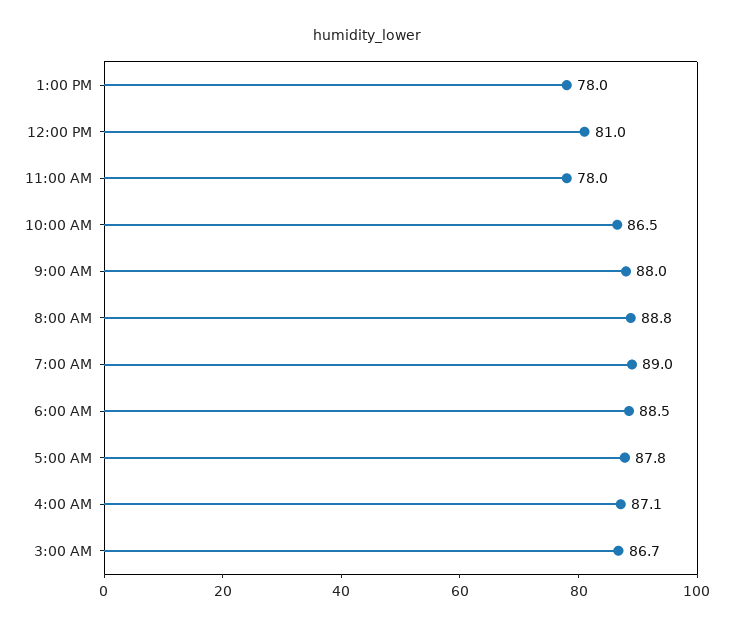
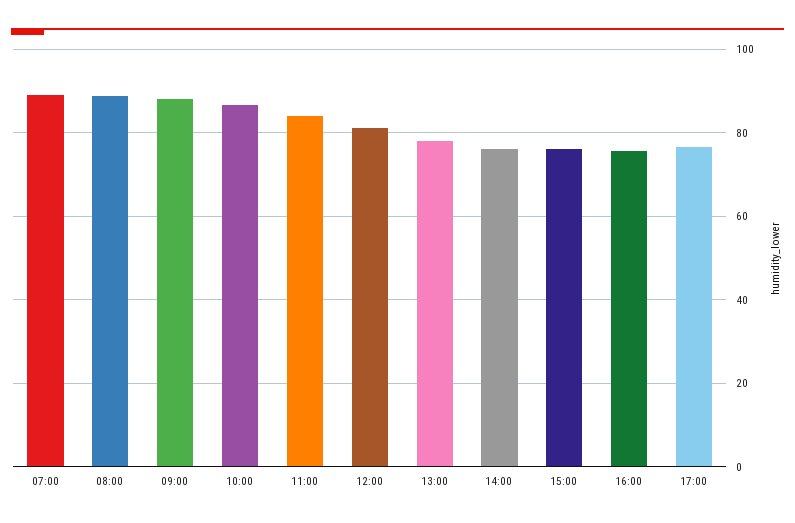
11:00 AM: 78 -> 84
6:00 AM: 88.5 -> none
5:00 AM: 87.8 -> none
4:00 AM: 87.1 -> none
3:00 AM: 86.7 -> none
14:00: none -> 76
15:00: none -> 76
16:00: none -> 76
17:00: none -> 76

